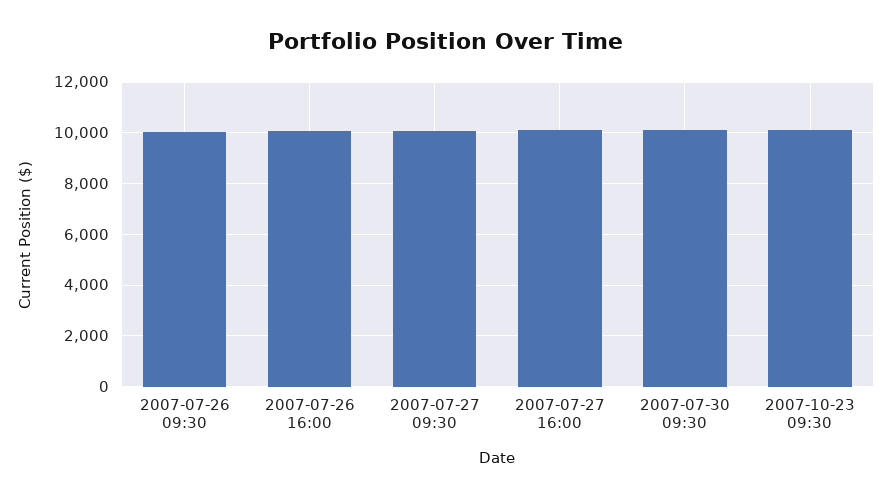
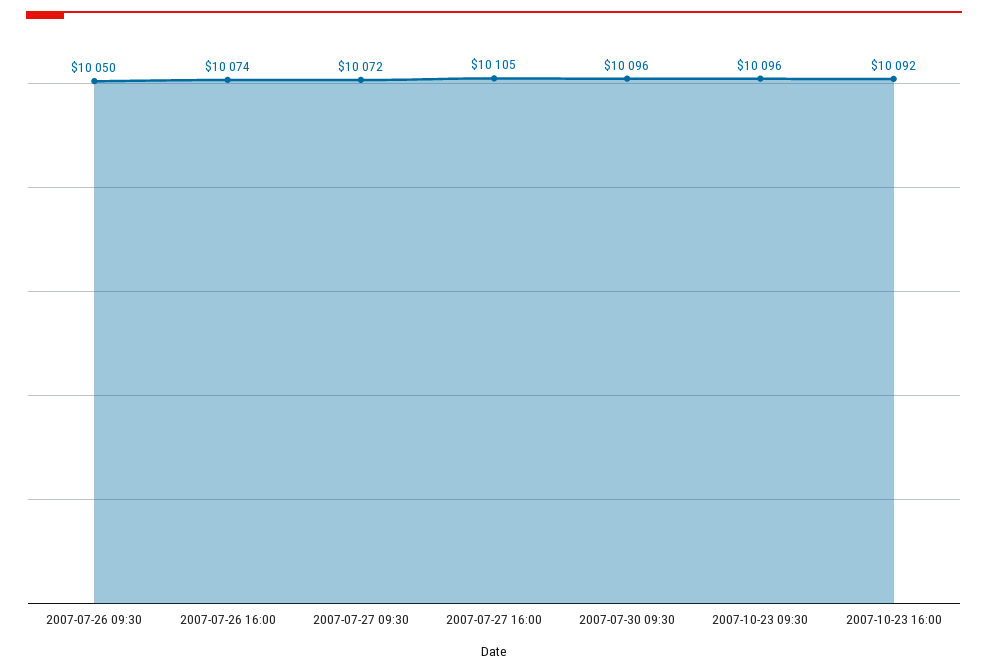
2007-10-23 16:00: none -> 10092

